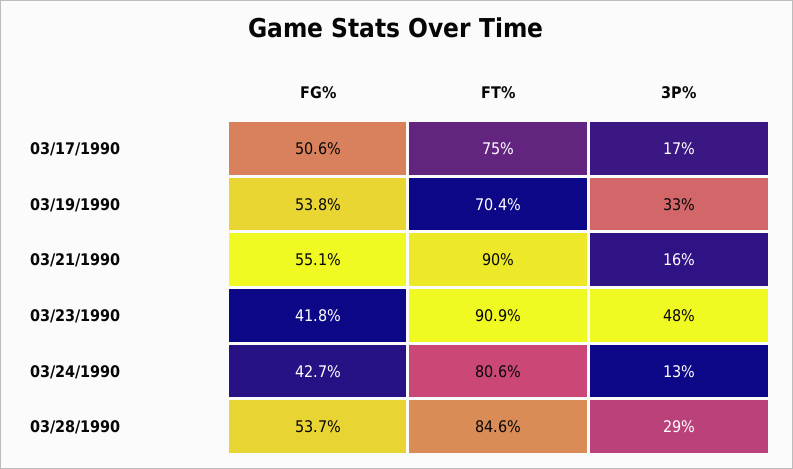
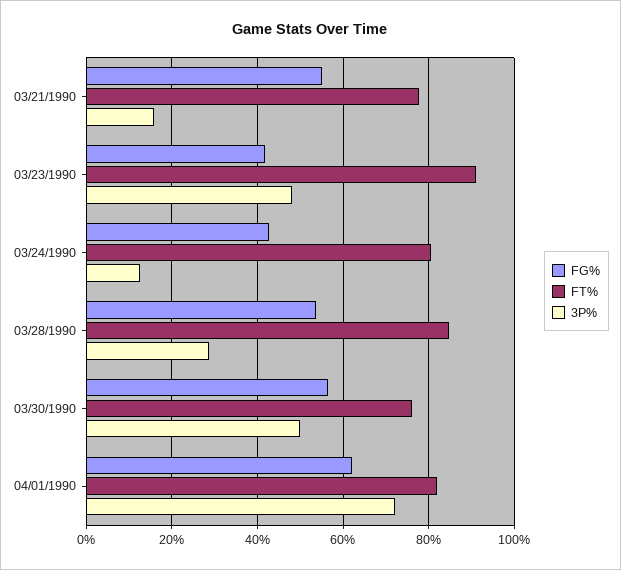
FG%, 03/17/1990: 50.6 -> none
FT%, 03/17/1990: 75 -> none
3P%, 03/17/1990: 17 -> none
FG%, 03/19/1990: 53.8 -> none
FT%, 03/19/1990: 70.4 -> none
3P%, 03/19/1990: 33 -> none
FT%, 03/21/1990: 90 -> 78
FG%, 03/30/1990: none -> 56
FT%, 03/30/1990: none -> 76
3P%, 03/30/1990: none -> 50
FG%, 04/01/1990: none -> 62
FT%, 04/01/1990: none -> 82
3P%, 04/01/1990: none -> 72

